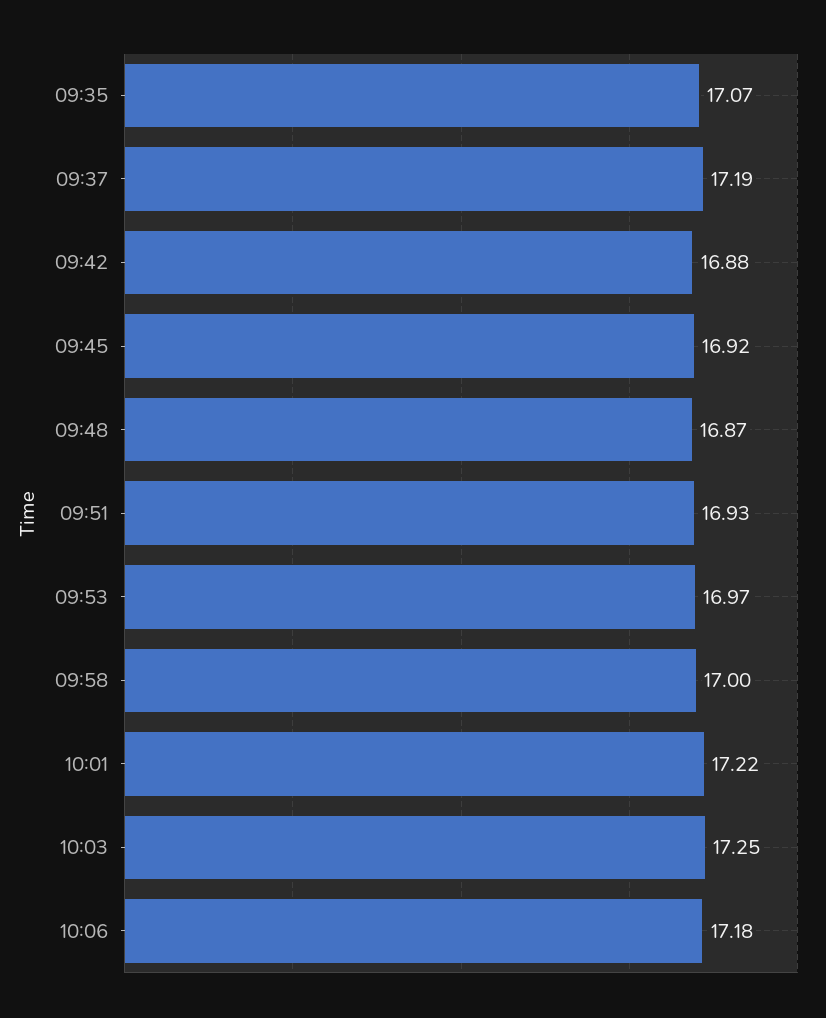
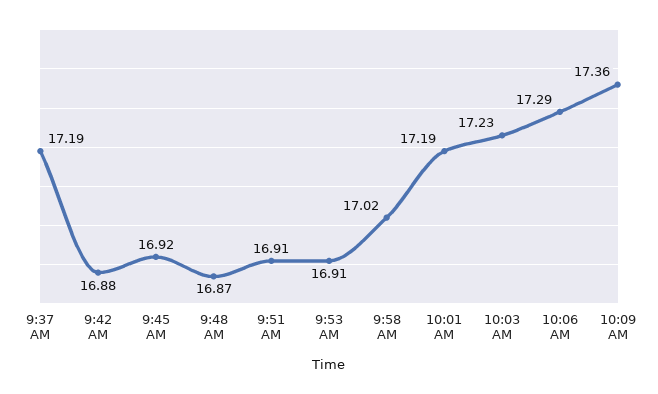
09:35: 17.07 -> none
09:51: 16.93 -> 16.91
09:53: 16.97 -> 16.91
09:58: 17 -> 17.02
10:01: 17.22 -> 17.19
10:03: 17.25 -> 17.23
10:06: 17.18 -> 17.29
10:09 AM: none -> 17.36

